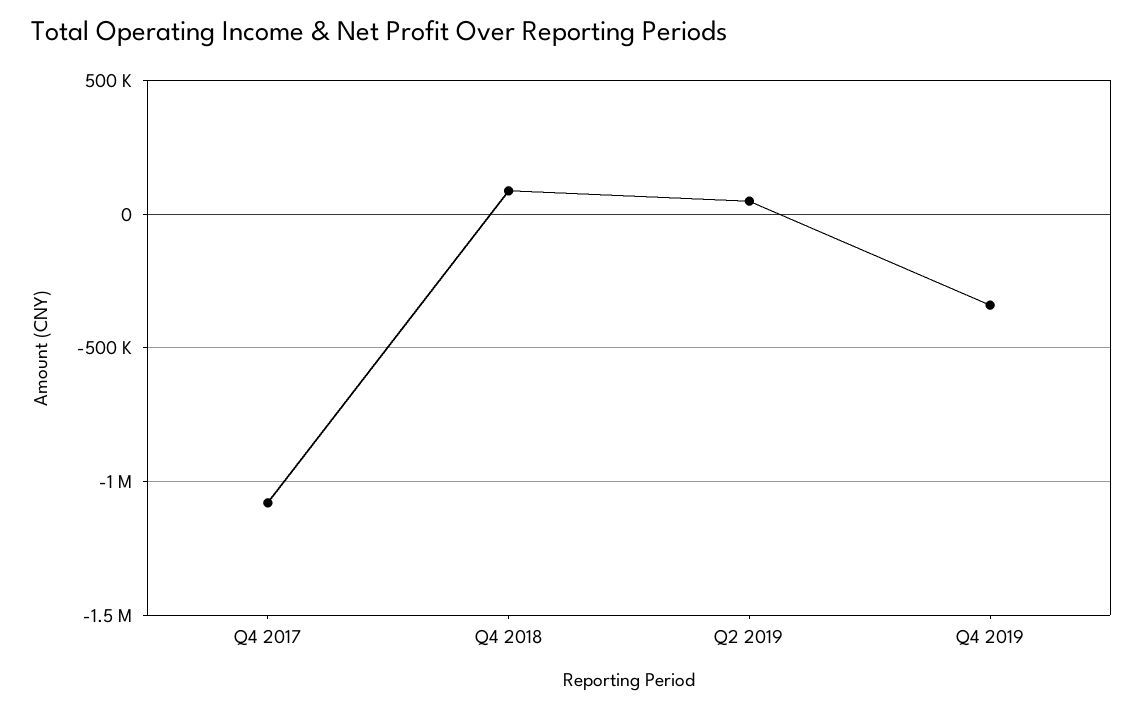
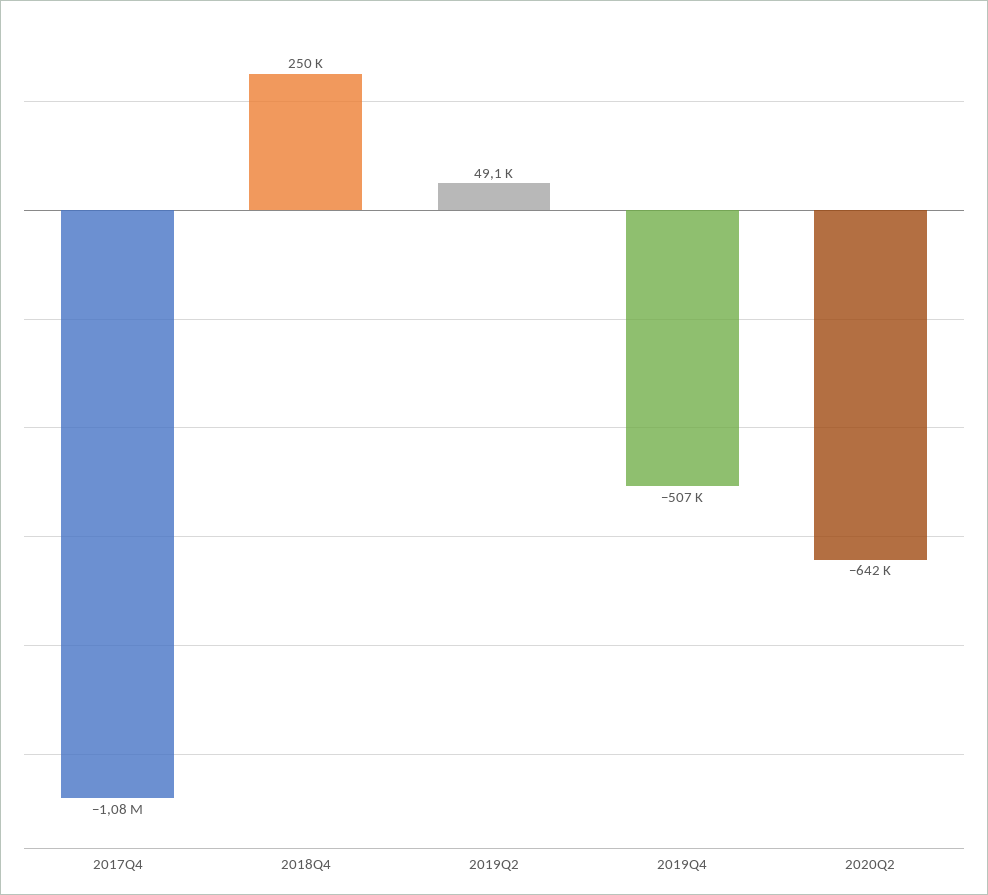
Q4 2018: 100000 -> 250000
Q4 2019: -350000 -> -507000
2020Q2: none -> -642000

